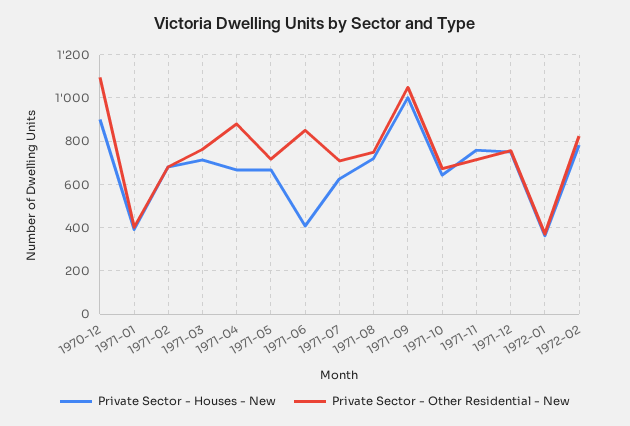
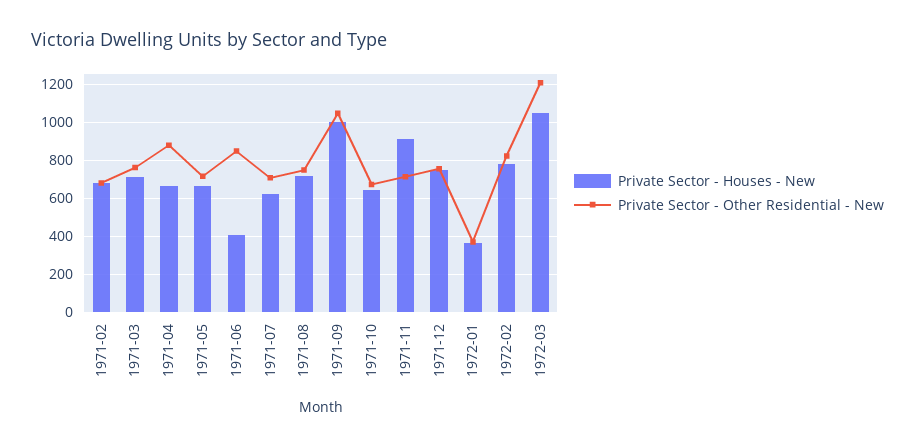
Private Sector - Houses - New, 1970-12: 900 -> none
Private Sector - Other Residential - New, 1970-12: 1100 -> none
Private Sector - Houses - New, 1971-01: 400 -> none
Private Sector - Other Residential - New, 1971-01: 400 -> none
Private Sector - Houses - New, 1971-11: 750 -> 900
Private Sector - Houses - New, 1972-03: none -> 1050
Private Sector - Other Residential - New, 1972-03: none -> 1200

